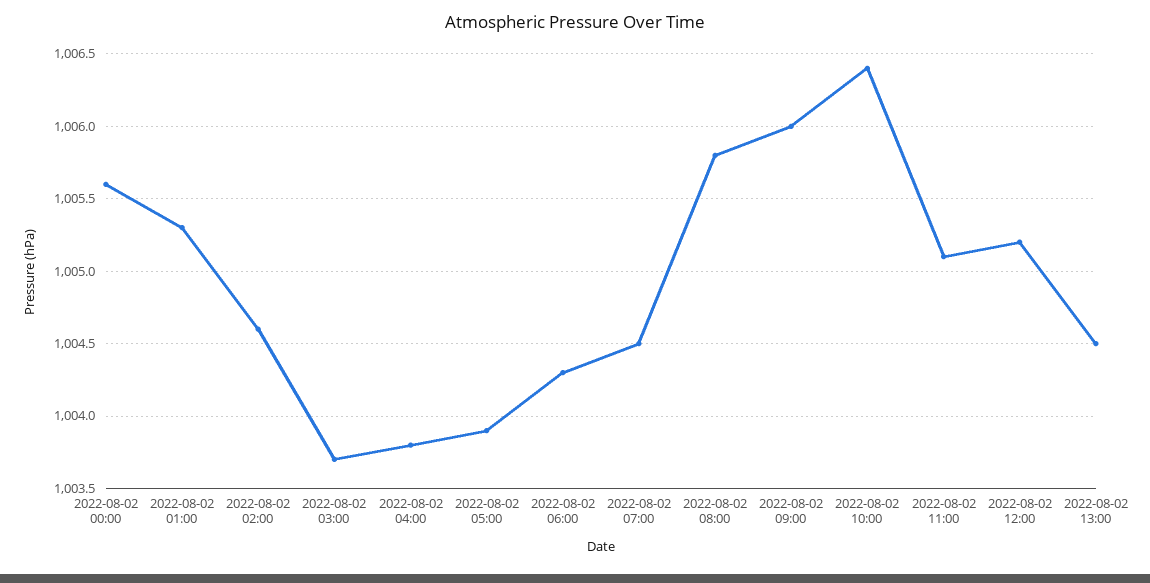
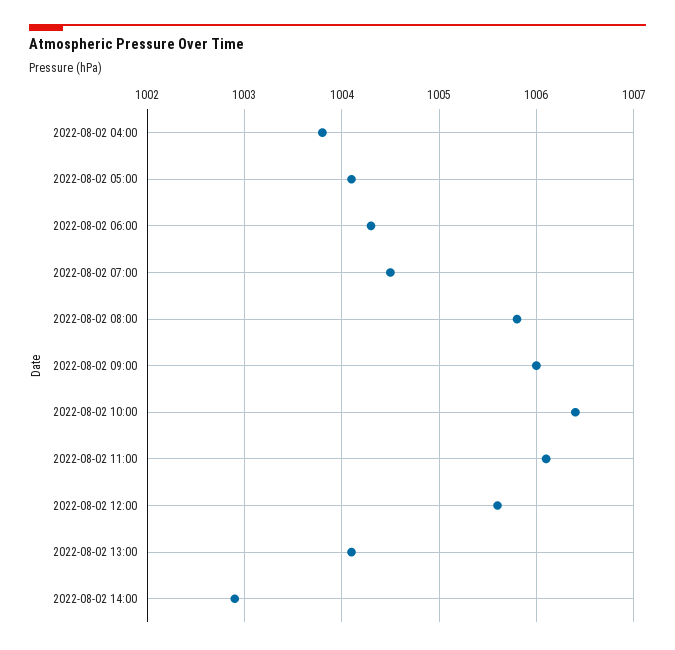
2022-08-02 00:00: 1005.6 -> none
2022-08-02 01:00: 1005.3 -> none
2022-08-02 02:00: 1004.6 -> none
2022-08-02 03:00: 1003.7 -> none
2022-08-02 05:00: 1003.9 -> 1004.1
2022-08-02 11:00: 1005.1 -> 1006.1
2022-08-02 12:00: 1005.2 -> 1005.6
2022-08-02 13:00: 1004.5 -> 1004.1
2022-08-02 14:00: none -> 1002.9

